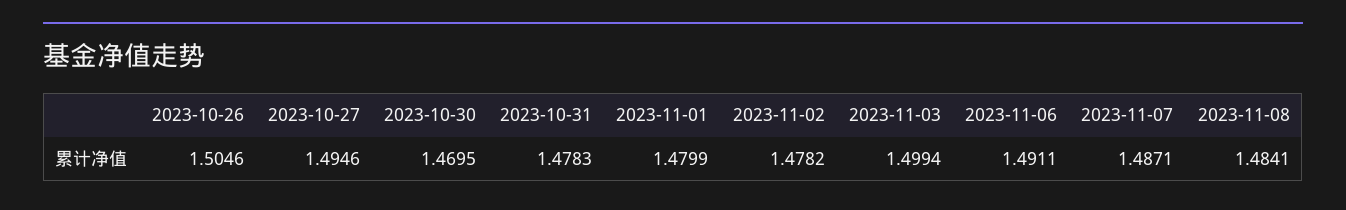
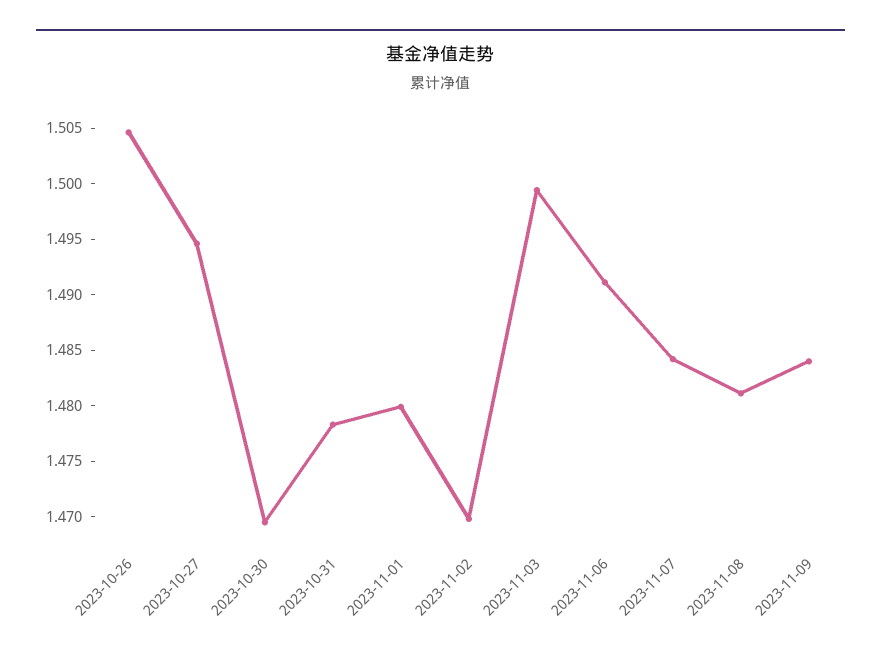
2023-11-02: 1.4782 -> 1.47
2023-11-07: 1.4871 -> 1.484
2023-11-08: 1.4841 -> 1.481
2023-11-09: none -> 1.484

